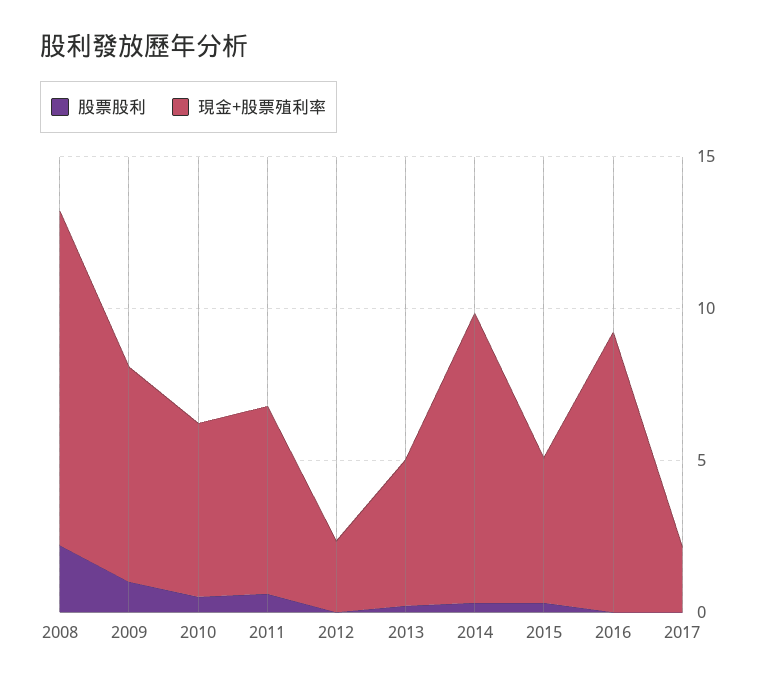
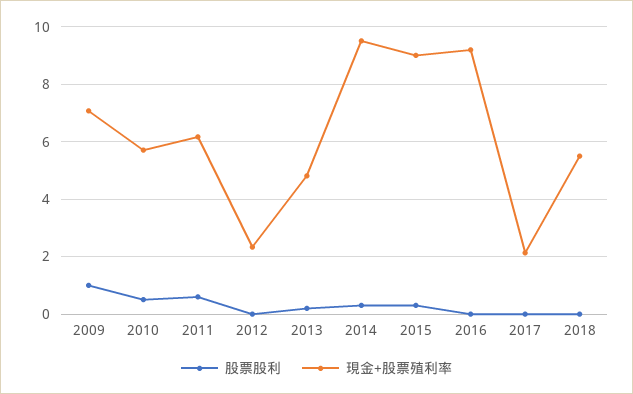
股票股利, 2008: 2 -> none
現金+股票殖利率, 2008: 11 -> none
現金+股票殖利率, 2015: 5 -> 9
股票股利, 2018: none -> 0
現金+股票殖利率, 2018: none -> 5.5

